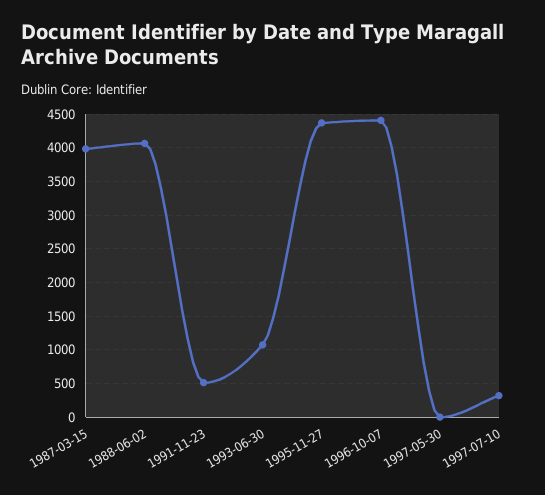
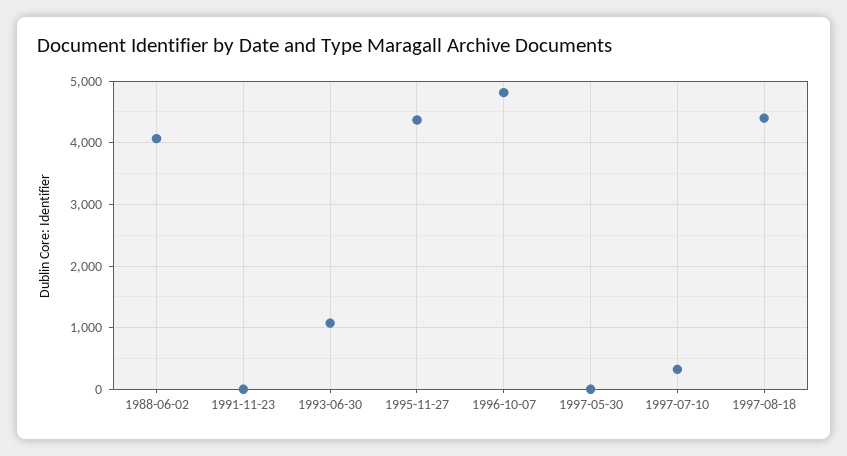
1987-03-15: 4000 -> none
1991-11-23: 500 -> 0
1996-10-07: 4400 -> 4800
1997-08-18: none -> 4400

